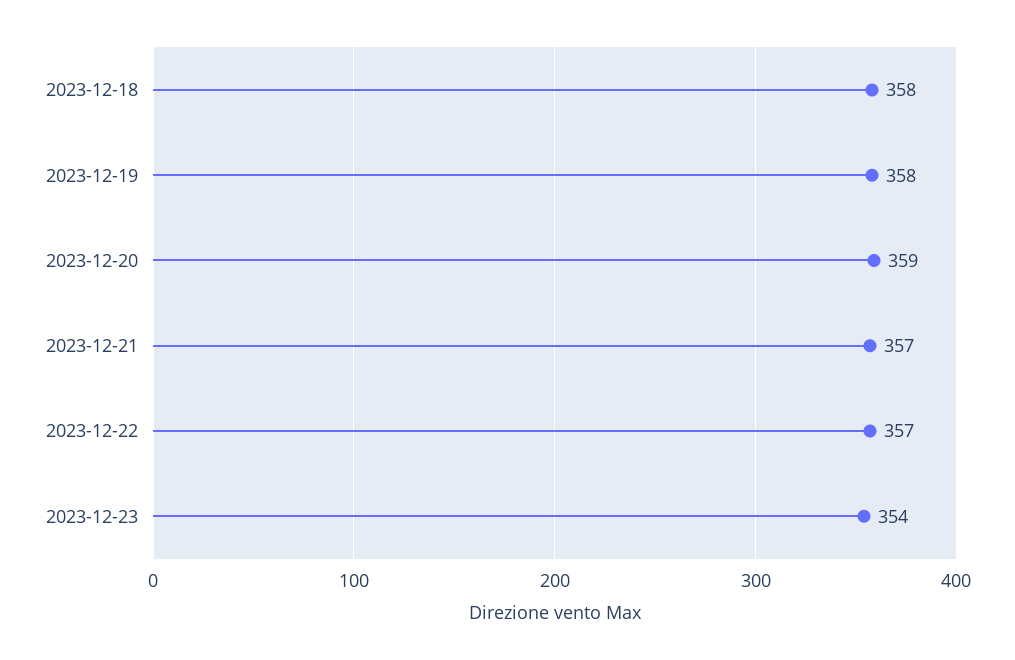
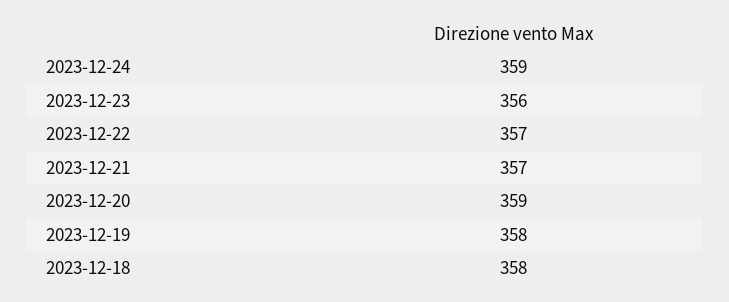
2023-12-23: 354 -> 356
2023-12-24: none -> 359

